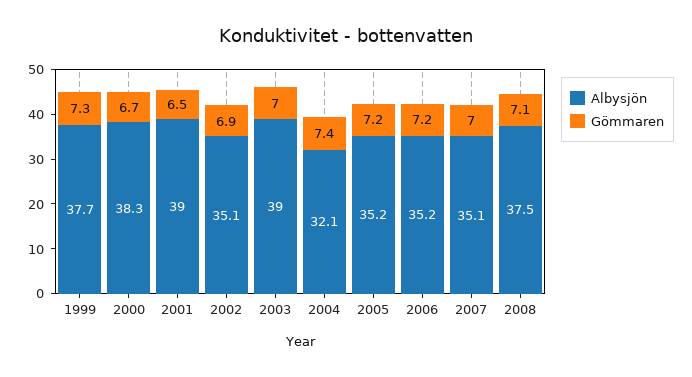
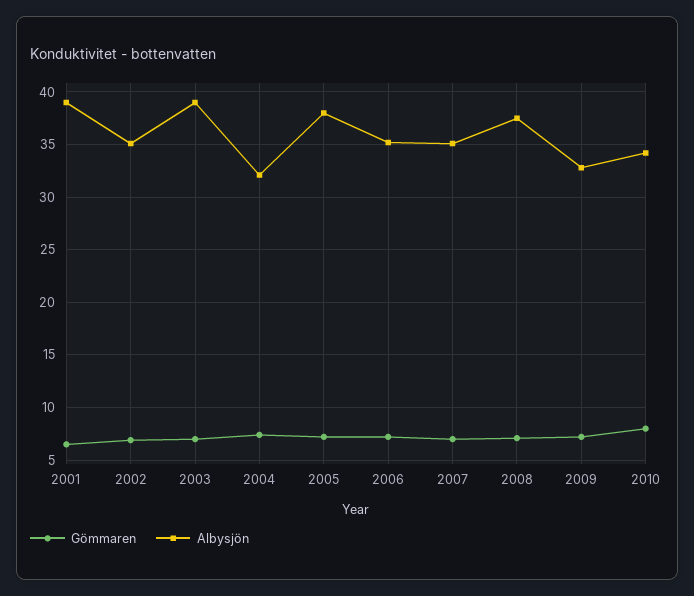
Albysjön, 1999: 37.7 -> none
Gömmaren, 1999: 7.3 -> none
Albysjön, 2000: 38.3 -> none
Gömmaren, 2000: 6.7 -> none
Albysjön, 2005: 35.2 -> 38
Gömmaren, 2009: none -> 7
Albysjön, 2009: none -> 33
Gömmaren, 2010: none -> 8
Albysjön, 2010: none -> 34

